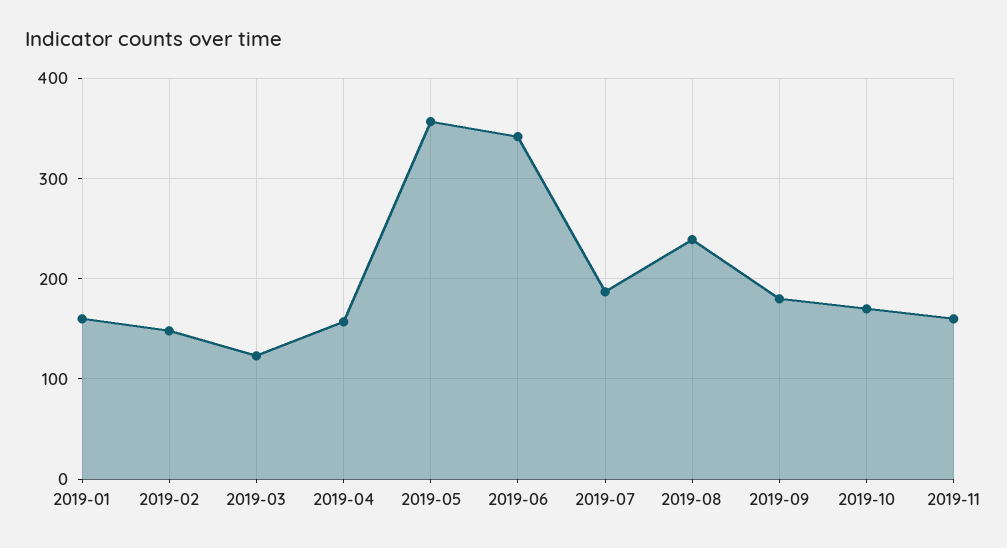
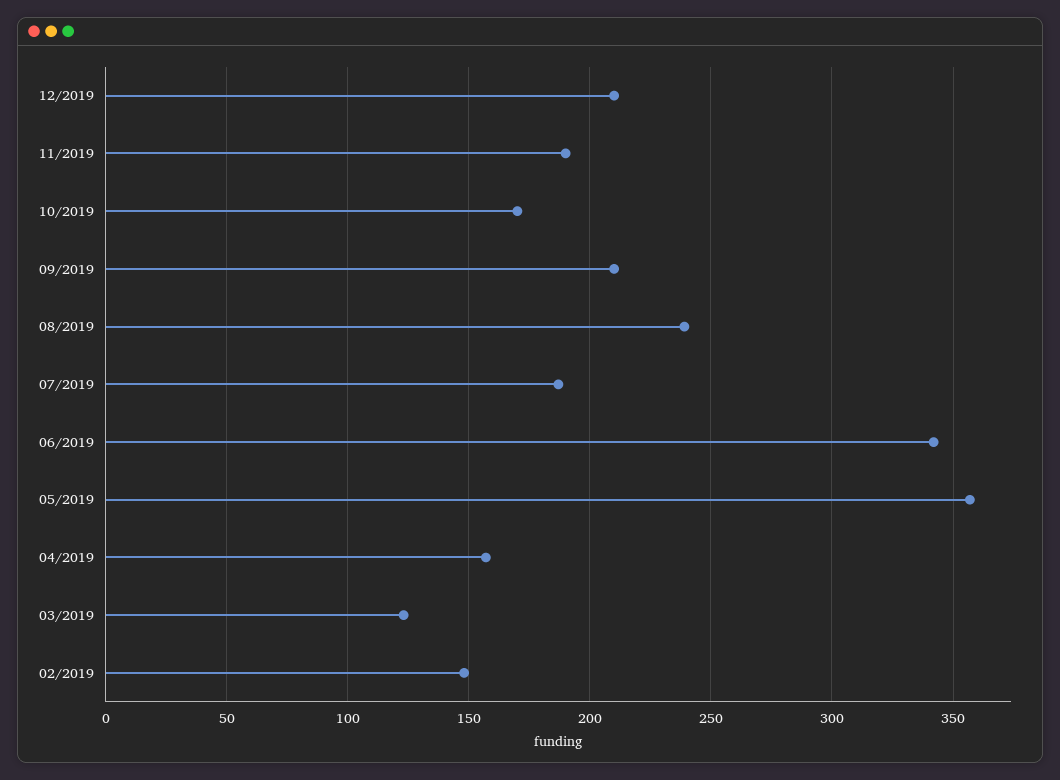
2019-01: 160 -> none
2019-09: 180 -> 210
2019-11: 160 -> 190
12/2019: none -> 210

